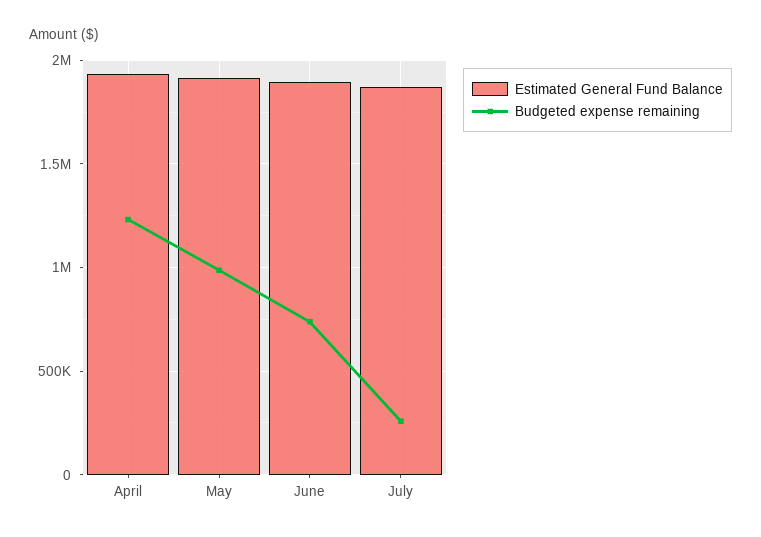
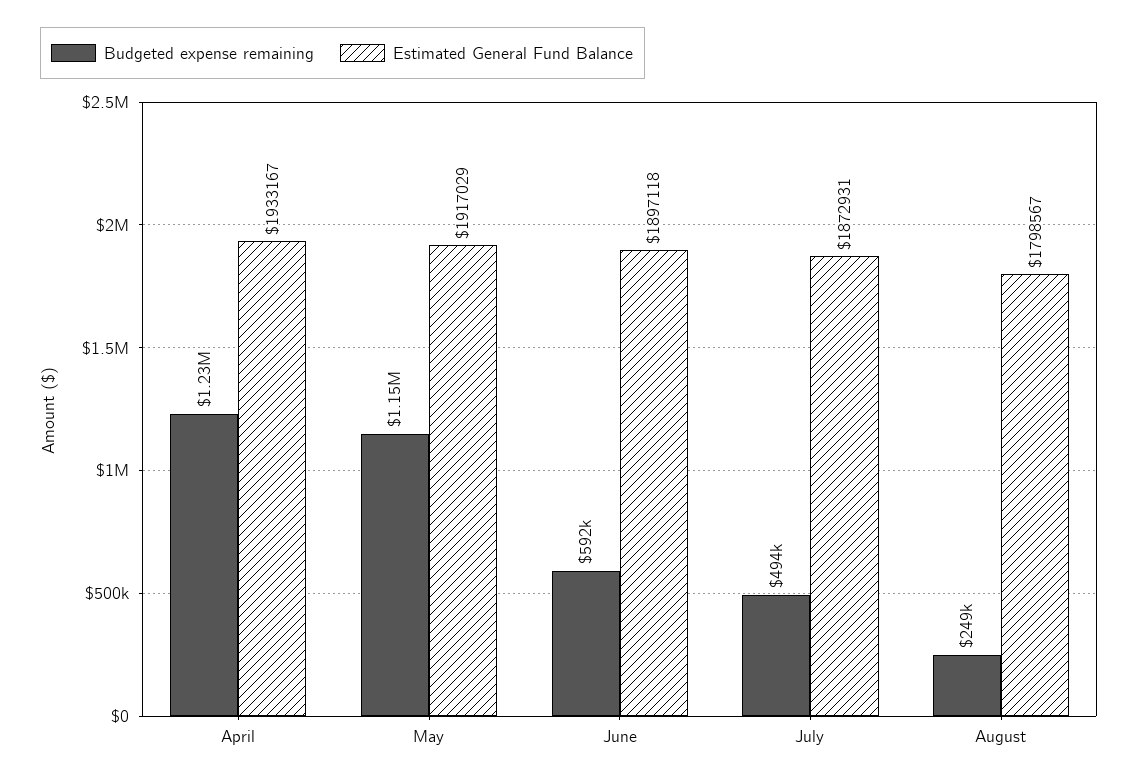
Budgeted expense remaining, May: 1000000 -> 1150000
Budgeted expense remaining, June: 750000 -> 592000
Budgeted expense remaining, July: 250000 -> 494000
Budgeted expense remaining, August: none -> 249000
Estimated General Fund Balance, August: none -> 1798567

